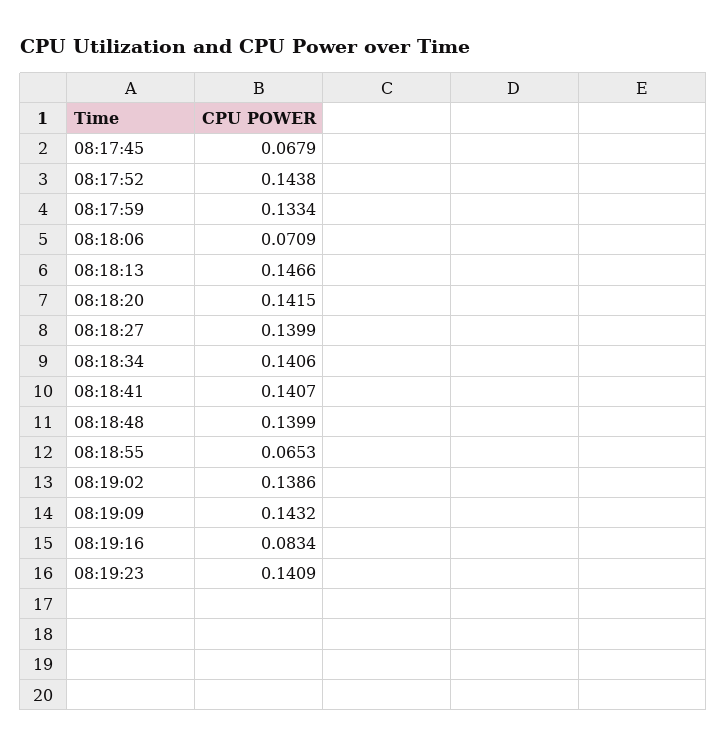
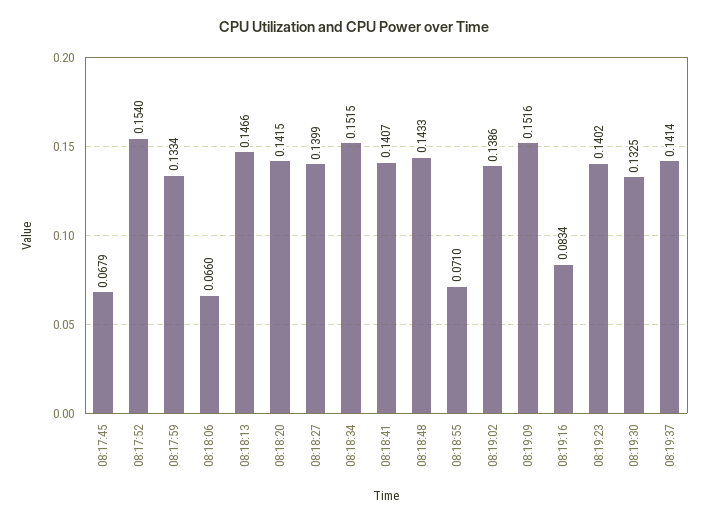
08:17:52: 0.1438 -> 0.154
08:18:06: 0.0709 -> 0.066
08:18:34: 0.1406 -> 0.1515
08:18:48: 0.1399 -> 0.1433
08:18:55: 0.0653 -> 0.071
08:19:09: 0.1432 -> 0.1516
08:19:23: 0.1409 -> 0.1402
08:19:30: none -> 0.1325
08:19:37: none -> 0.1414

